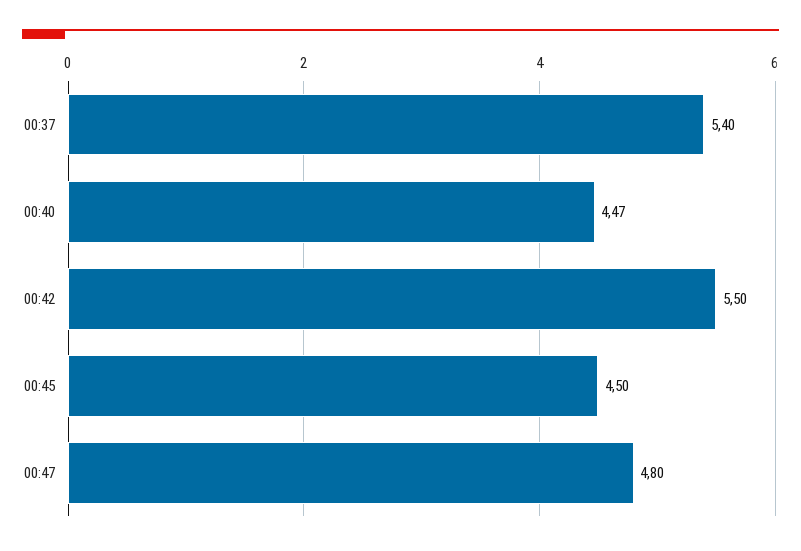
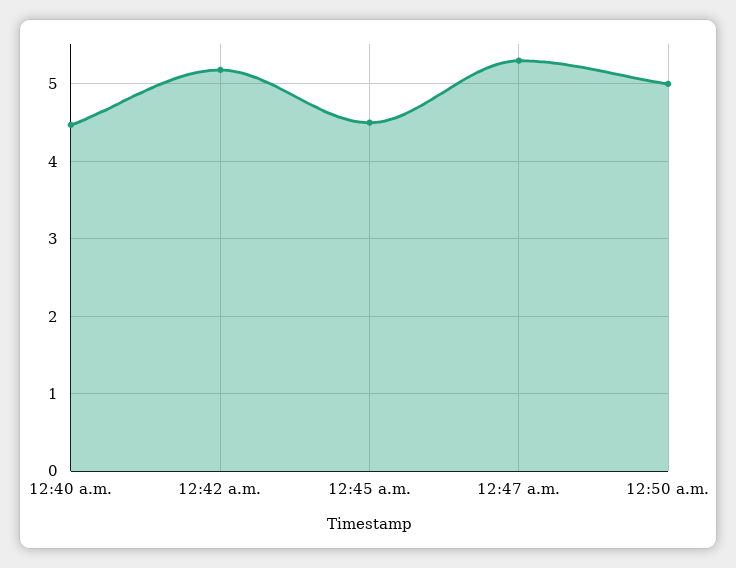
00:37: 5.4 -> none
00:42: 5.5 -> 5.2
00:47: 4.8 -> 5.3
12:50 a.m.: none -> 5

